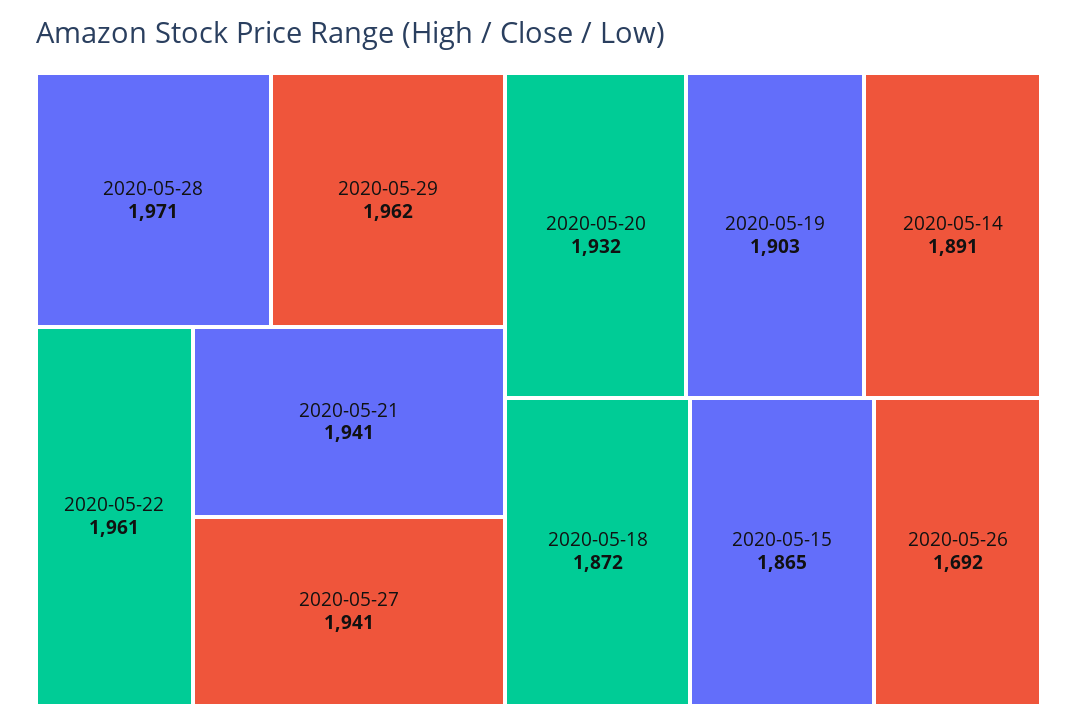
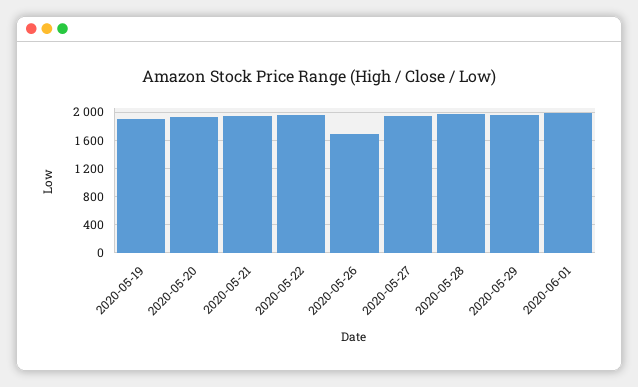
2020-05-14: 1891 -> none
2020-05-18: 1872 -> none
2020-05-15: 1865 -> none
2020-06-01: none -> 2000

